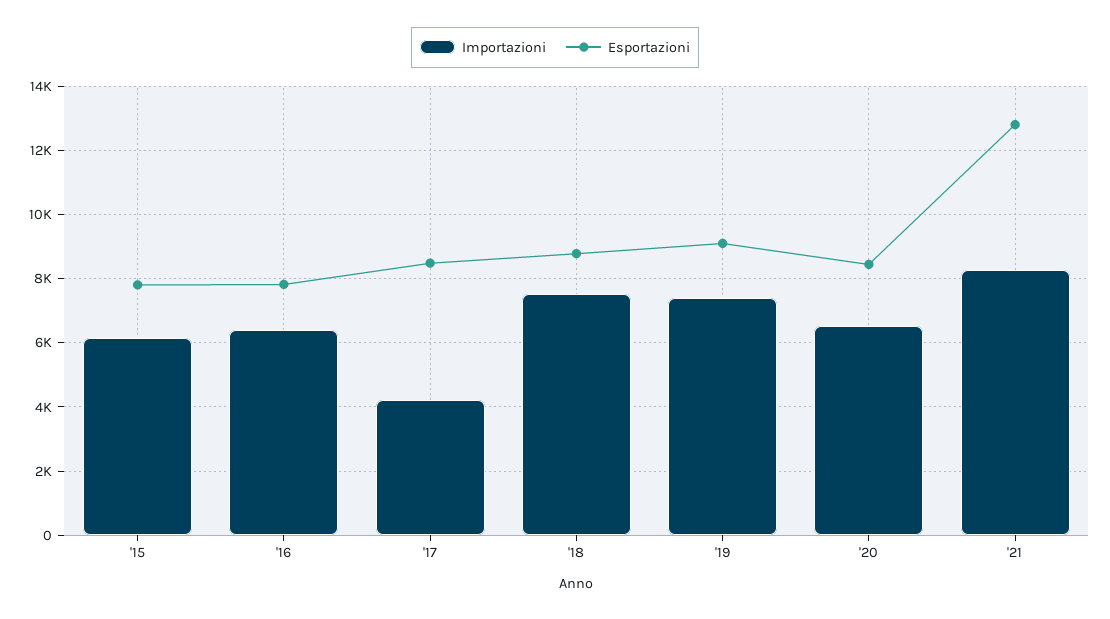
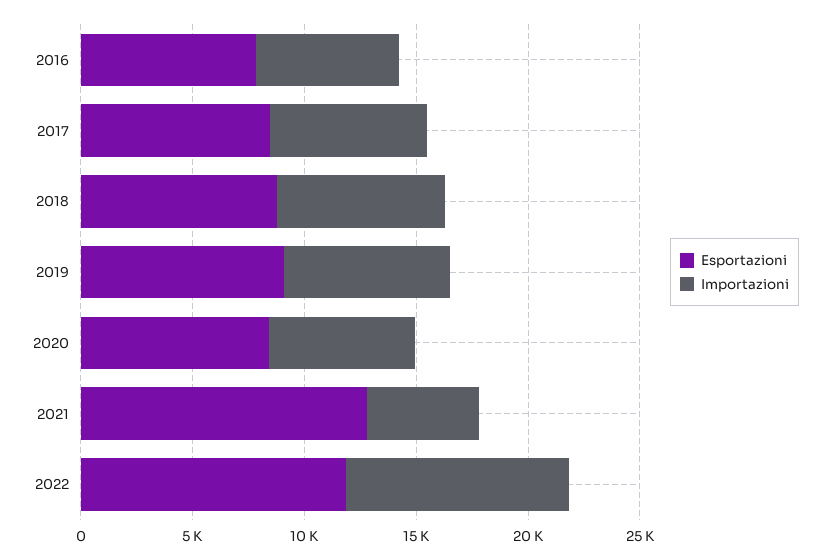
Importazioni, '15: 6200 -> none
Esportazioni, '15: 7800 -> none
Importazioni, '17: 4200 -> 7000
Importazioni, '21: 8200 -> 5000
Esportazioni, 2022: none -> 12000
Importazioni, 2022: none -> 10000

